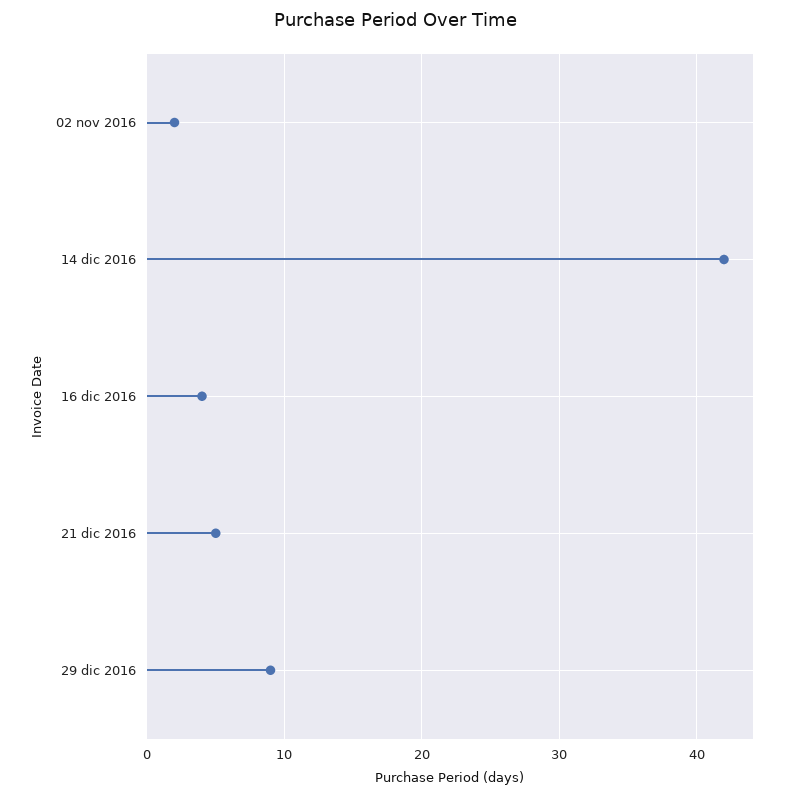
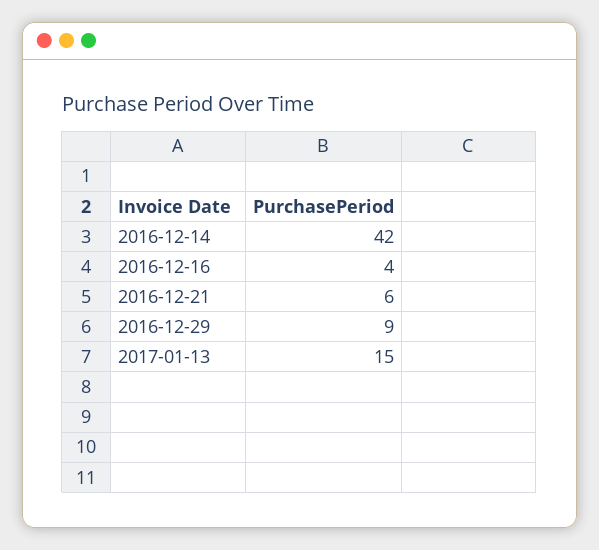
02 nov 2016: 2 -> none
21 dic 2016: 5 -> 6
2017-01-13: none -> 15

